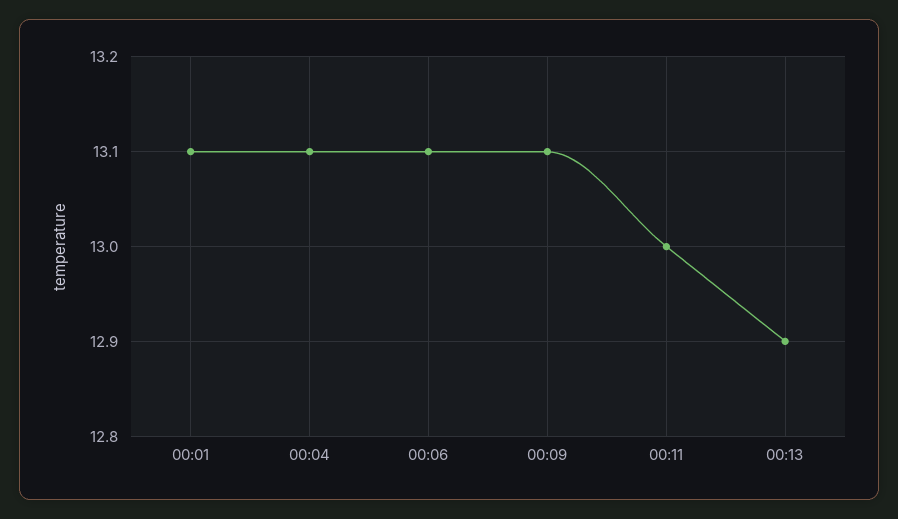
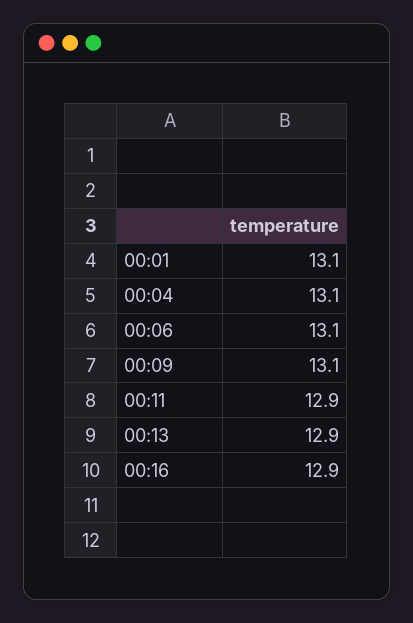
00:11: 13 -> 12.9
00:16: none -> 12.9

